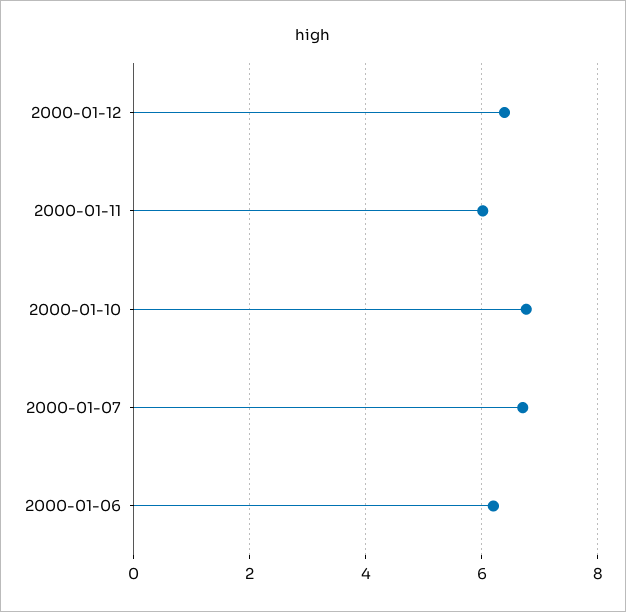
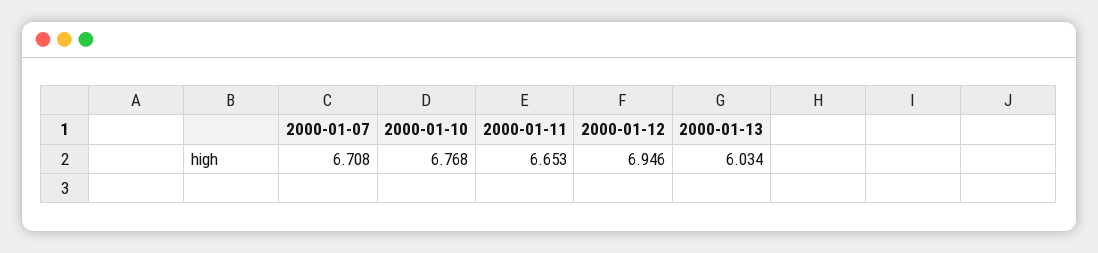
2000-01-12: 6.4 -> 6.946
2000-01-11: 6 -> 6.653
2000-01-06: 6.2 -> none
2000-01-13: none -> 6.034

